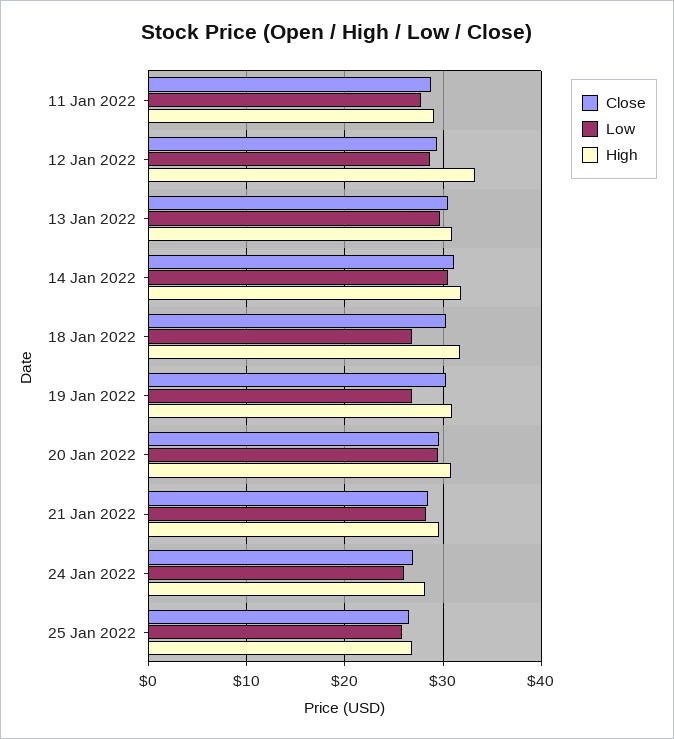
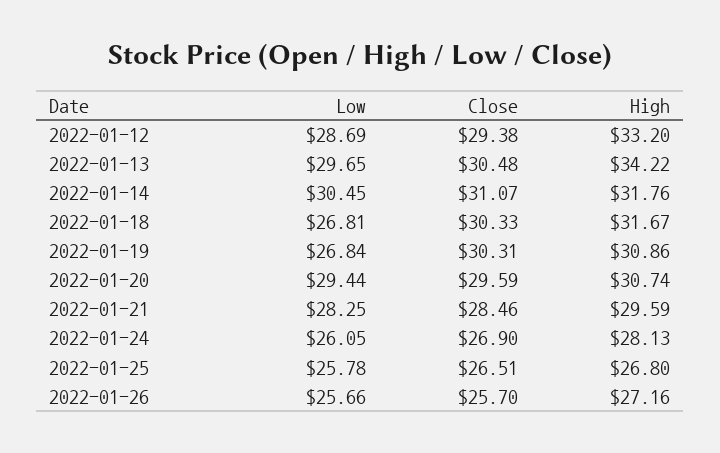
Close, 11 Jan 2022: 29 -> none
Low, 11 Jan 2022: 28 -> none
High, 11 Jan 2022: 29 -> none
High, 13 Jan 2022: 31 -> 34.22
Low, 2022-01-26: none -> 25.66
Close, 2022-01-26: none -> 25.7
High, 2022-01-26: none -> 27.16

